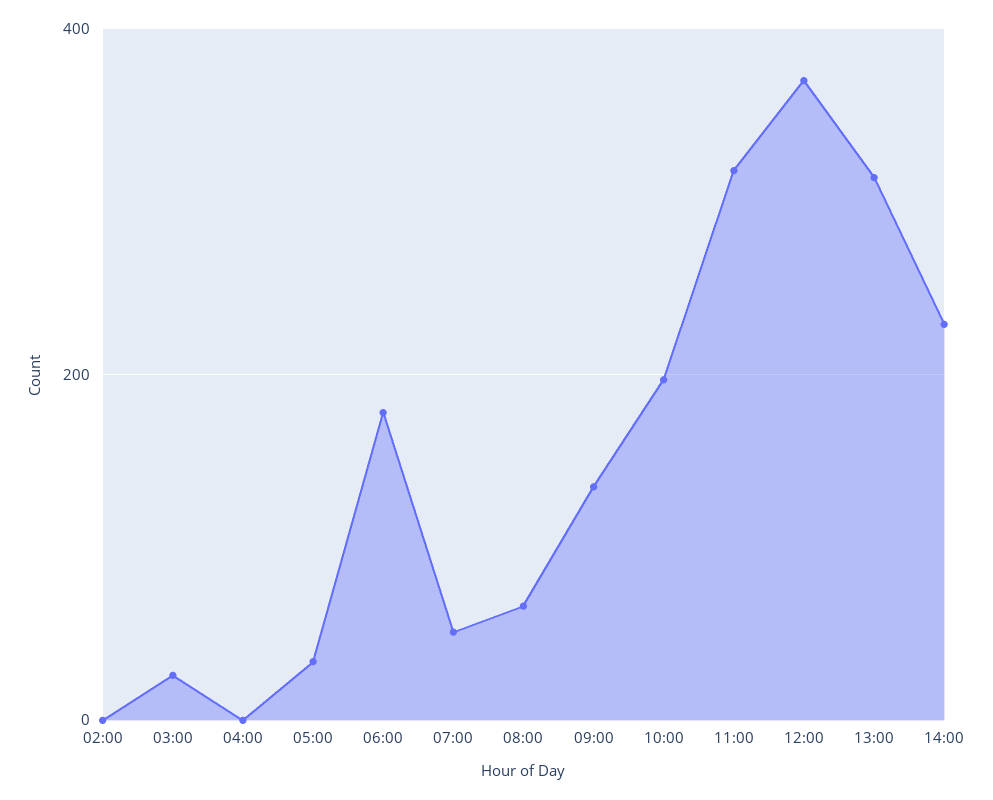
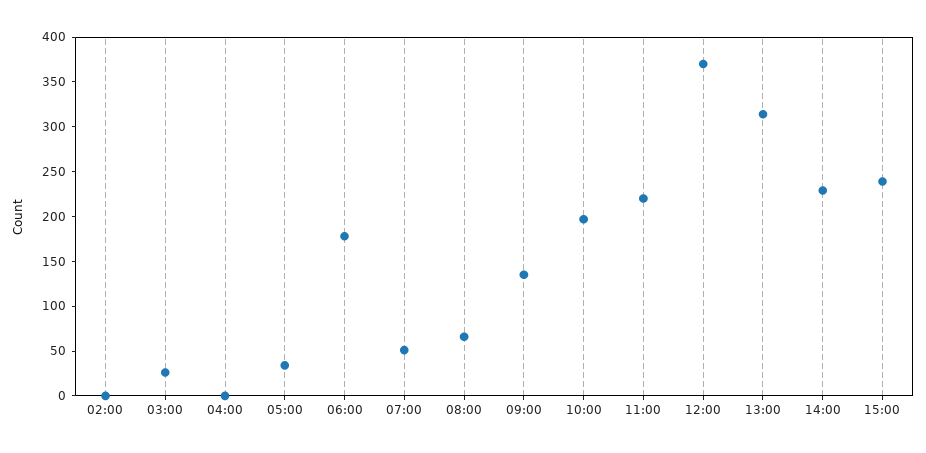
11:00: 320 -> 220
15:00: none -> 240

